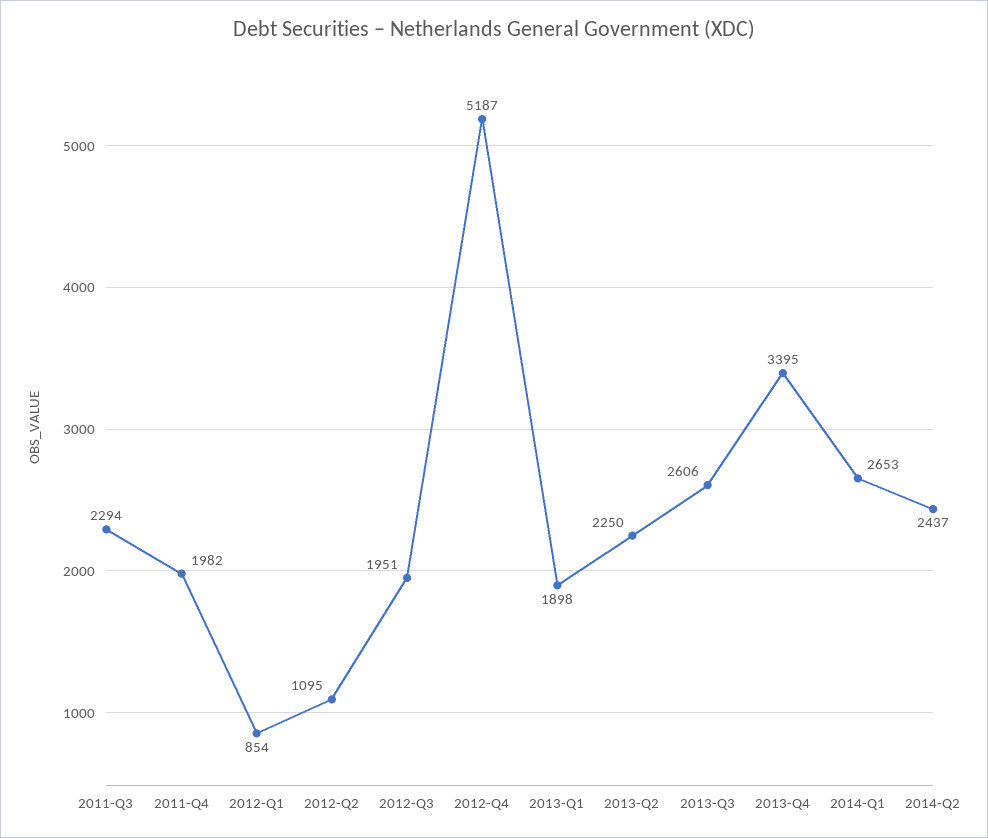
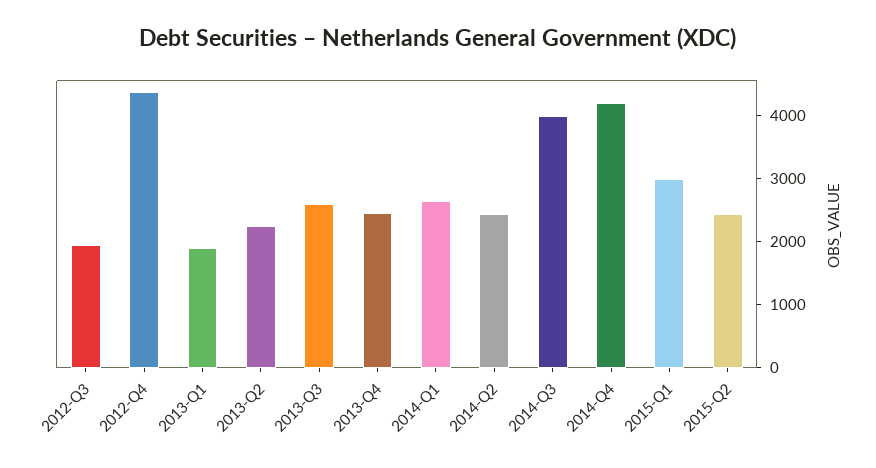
2011-Q3: 2294 -> none
2011-Q4: 1982 -> none
2012-Q1: 854 -> none
2012-Q2: 1095 -> none
2012-Q4: 5187 -> 4400
2013-Q4: 3395 -> 2400
2014-Q3: none -> 4000
2014-Q4: none -> 4200
2015-Q1: none -> 3000
2015-Q2: none -> 2400

